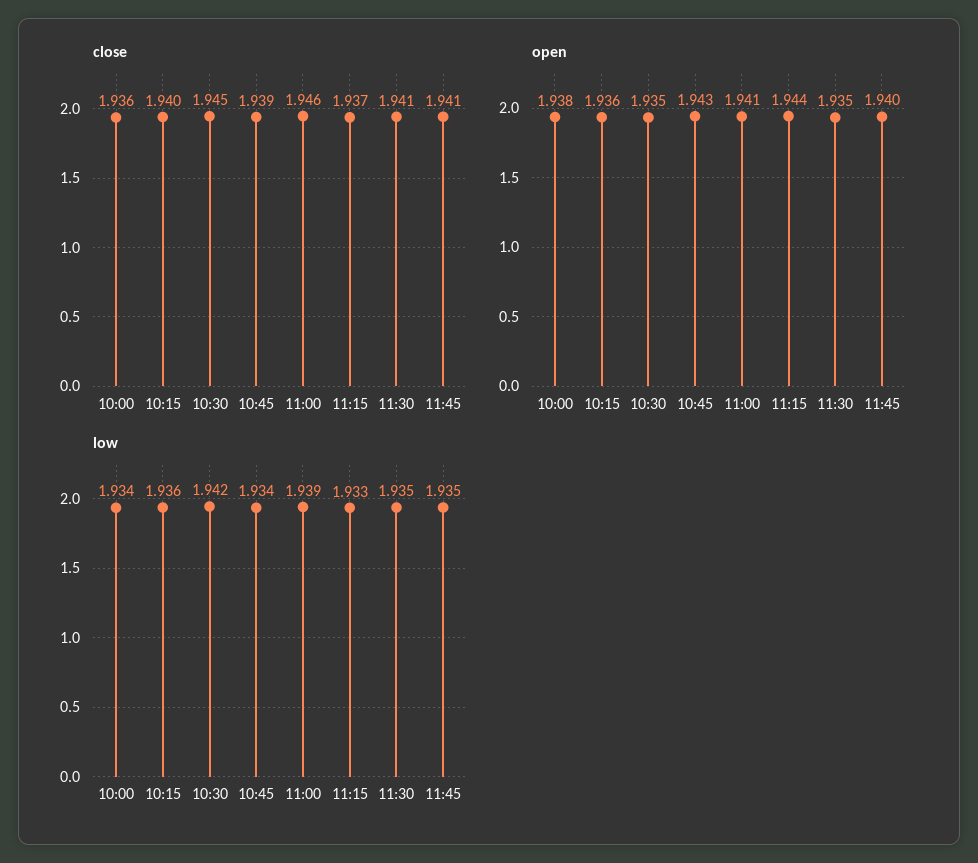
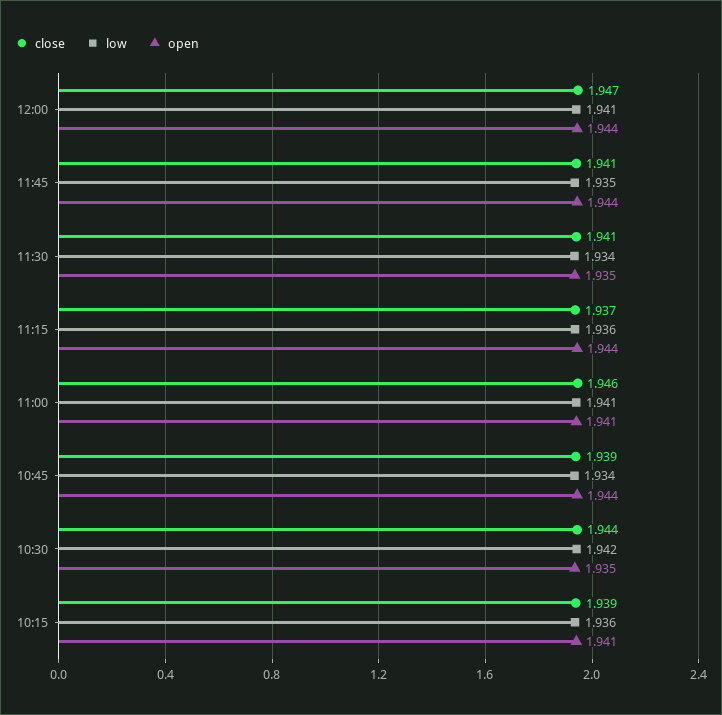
close, 10:00: 1.936 -> none
close, 10:15: 1.94 -> 1.939
close, 10:30: 1.945 -> 1.944
open, 10:00: 1.938 -> none
open, 10:15: 1.936 -> 1.941
open, 10:45: 1.943 -> 1.944
open, 11:45: 1.94 -> 1.944
low, 10:00: 1.934 -> none
low, 11:00: 1.939 -> 1.941
low, 11:15: 1.933 -> 1.936
low, 11:30: 1.935 -> 1.934
close, 12:00: none -> 1.947
low, 12:00: none -> 1.941
open, 12:00: none -> 1.944

